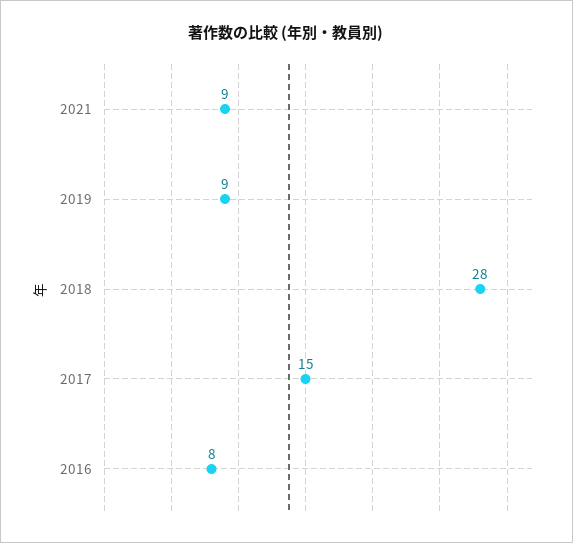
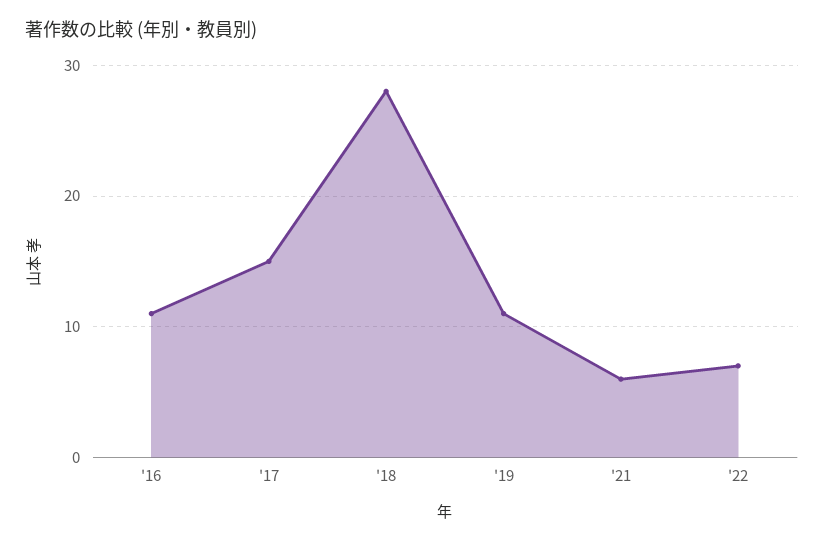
2021: 9 -> 6
2019: 9 -> 11
2016: 8 -> 11
'22: none -> 7

